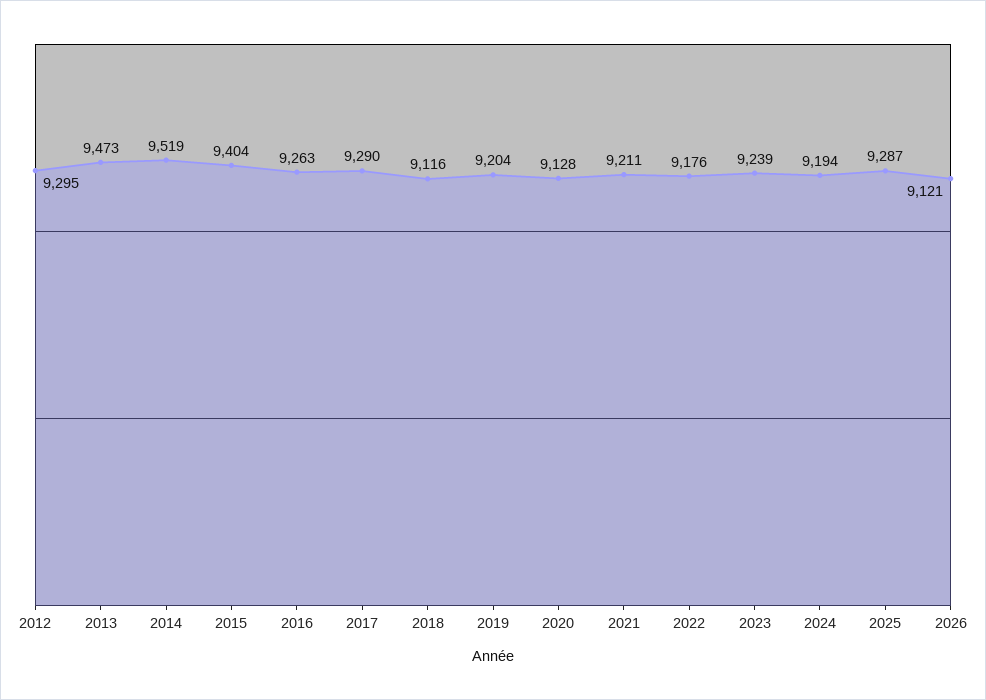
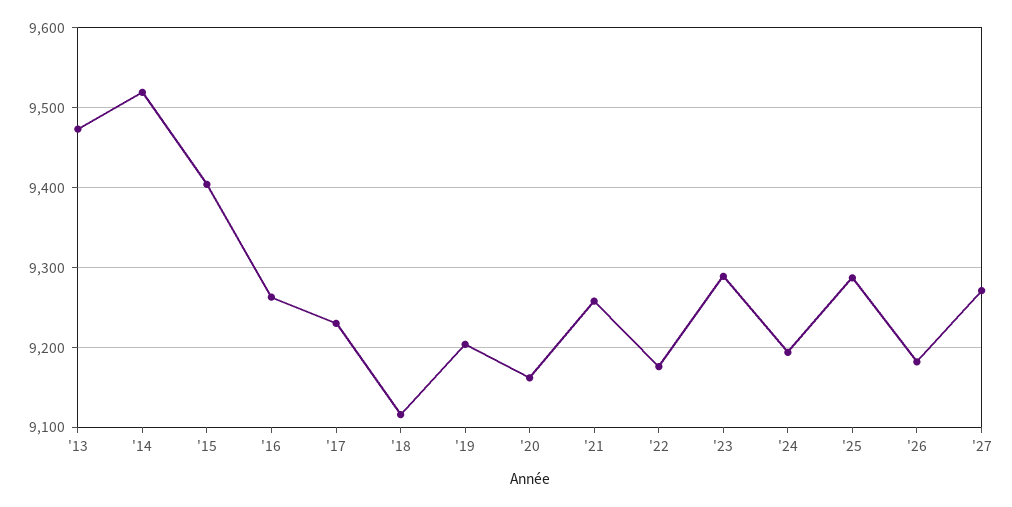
2012: 9295 -> none
2017: 9290 -> 9230
2020: 9128 -> 9160
2021: 9211 -> 9260
2023: 9239 -> 9290
2026: 9121 -> 9180
'27: none -> 9270

